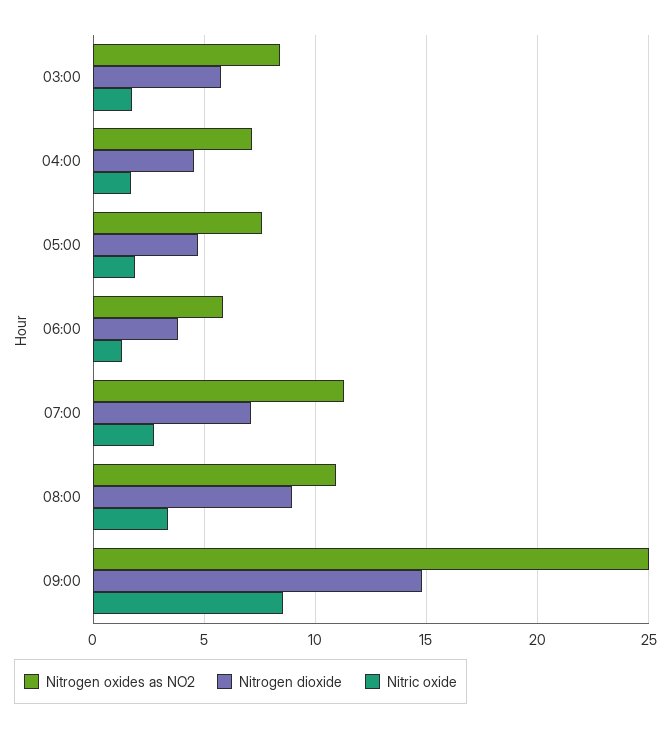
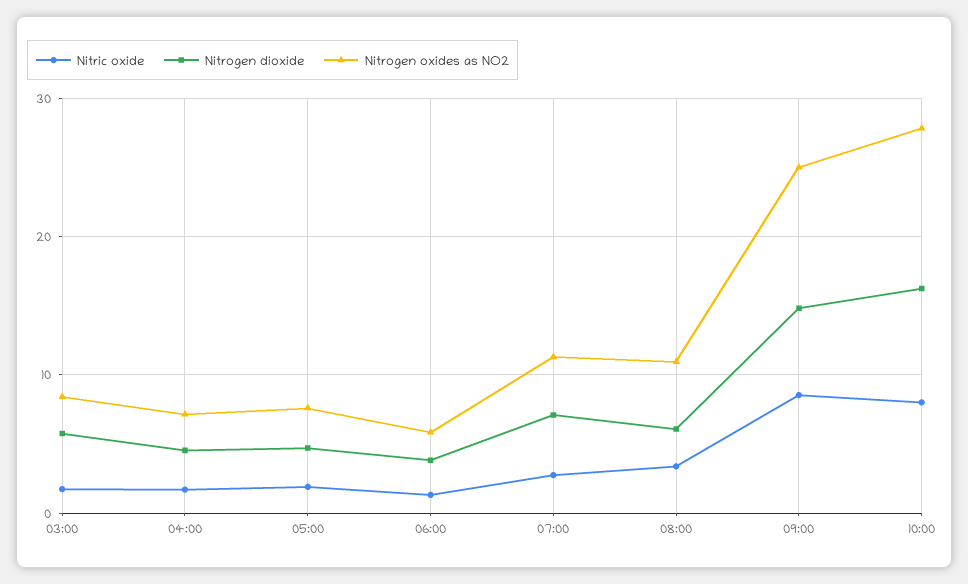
Nitrogen dioxide, 08:00: 9 -> 6
Nitric oxide, 10:00: none -> 8
Nitrogen dioxide, 10:00: none -> 16
Nitrogen oxides as NO2, 10:00: none -> 28

